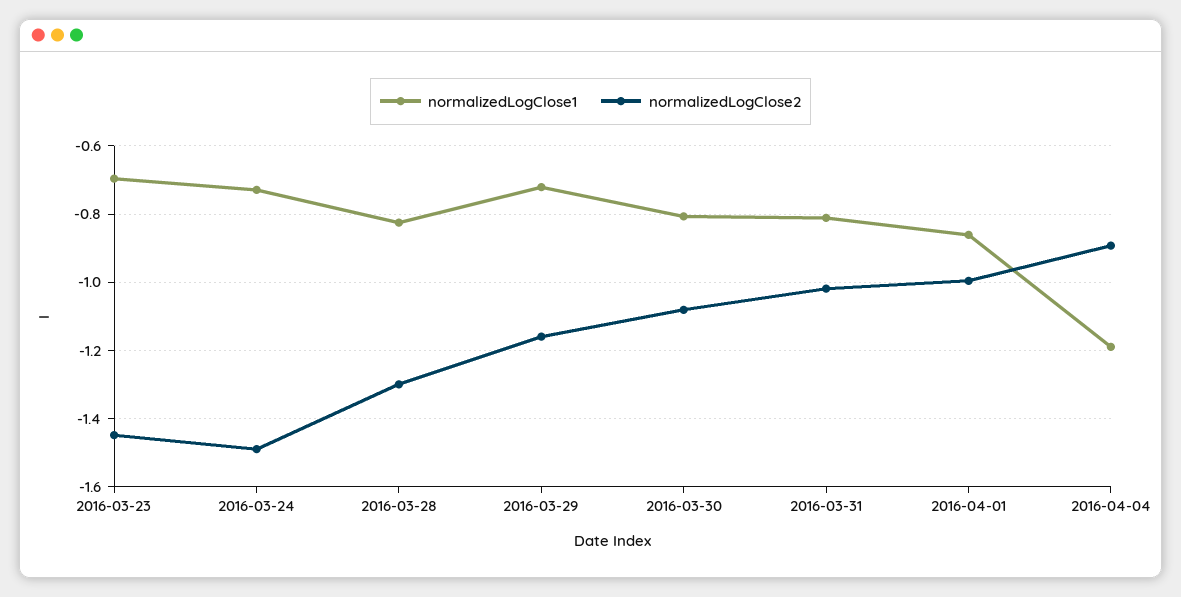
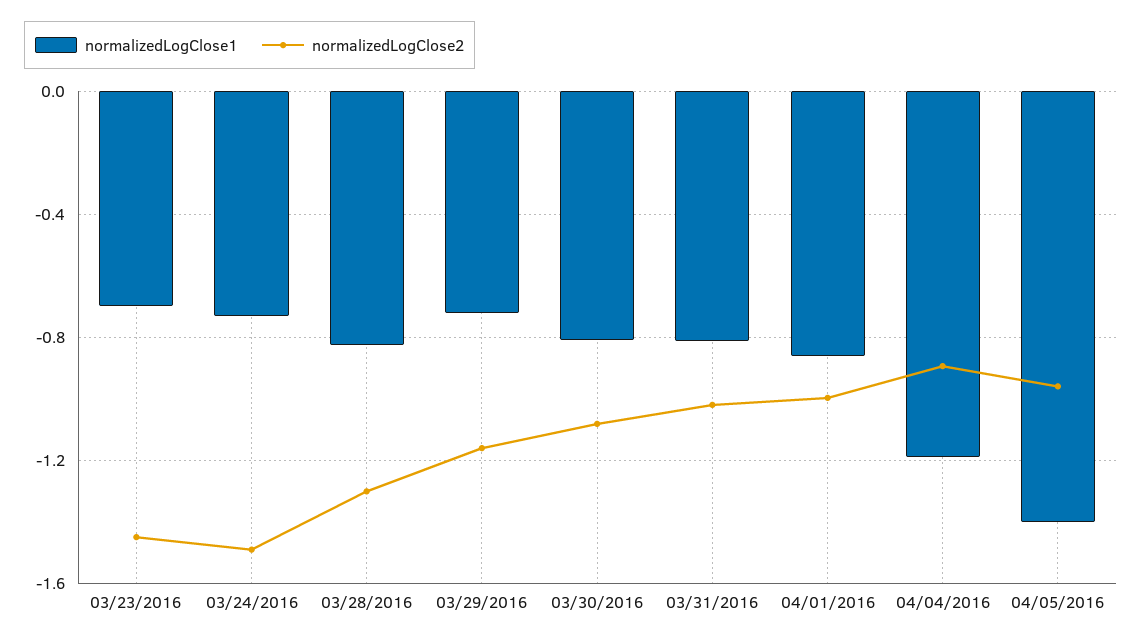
normalizedLogClose1, 04/05/2016: none -> -1.4
normalizedLogClose2, 04/05/2016: none -> -0.95

